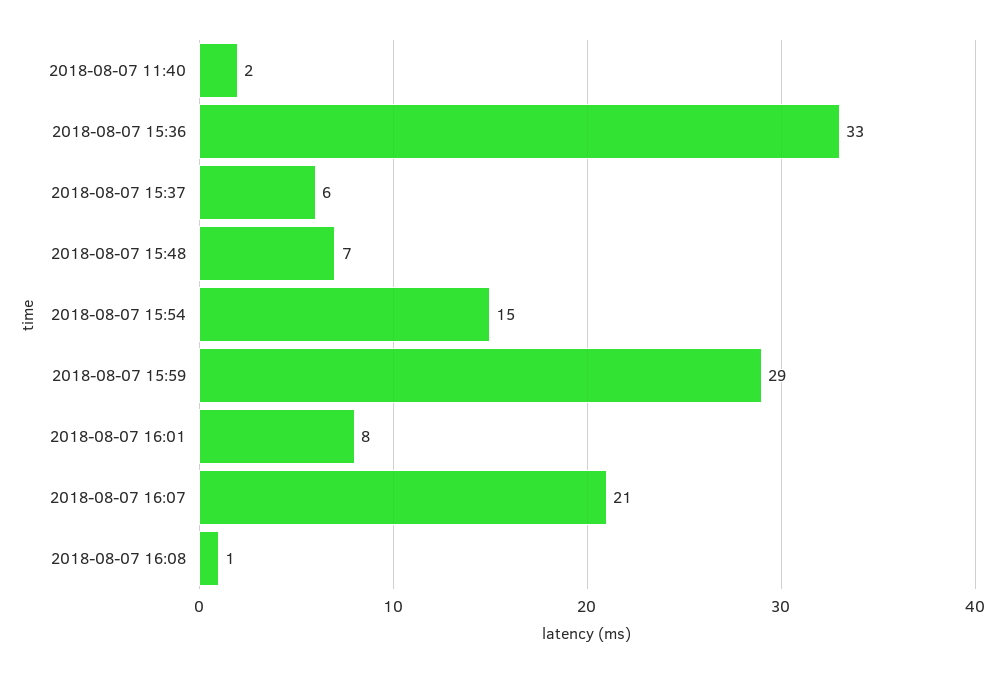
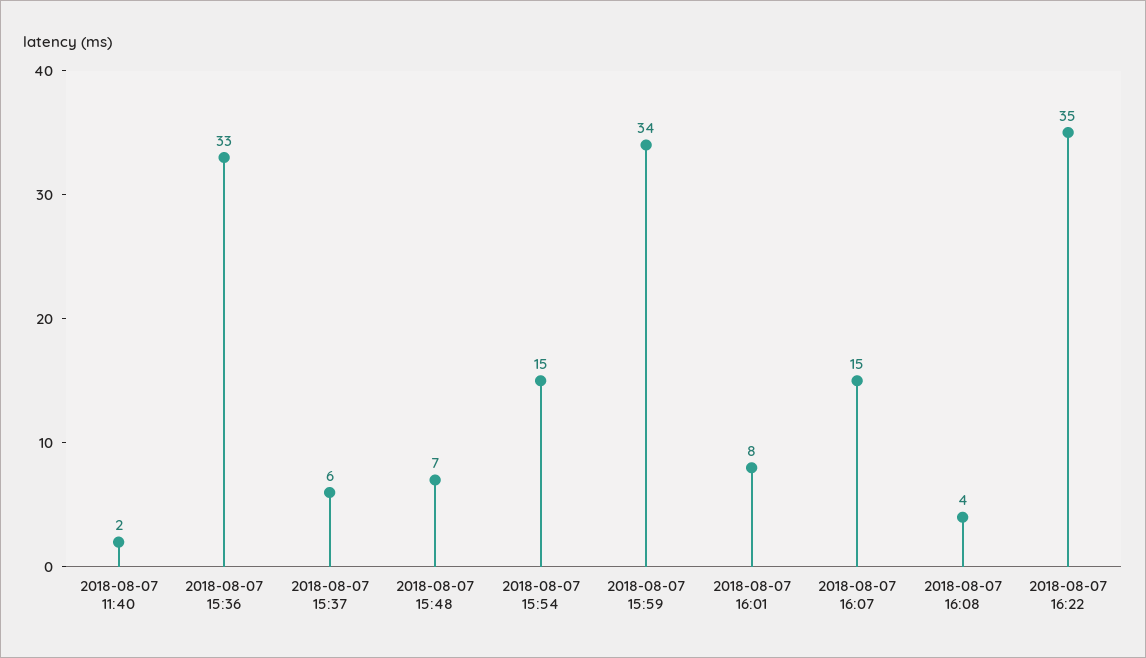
2018-08-07 15:59: 29 -> 34
2018-08-07 16:07: 21 -> 15
2018-08-07 16:08: 1 -> 4
2018-08-07 16:22: none -> 35

